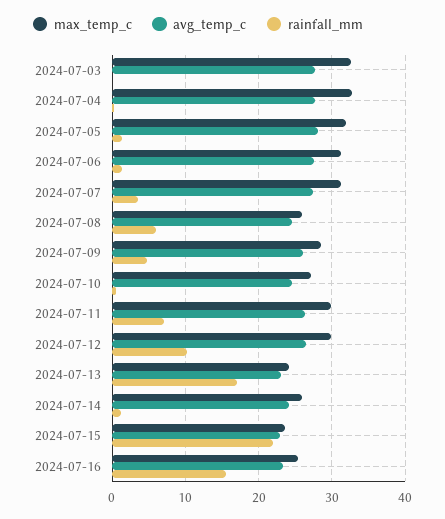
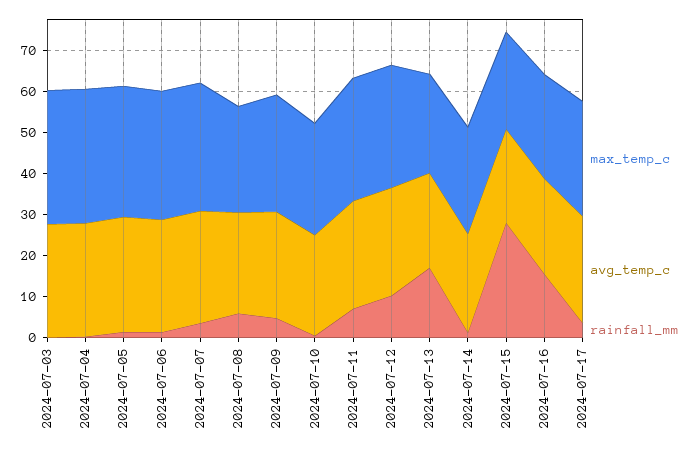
rainfall_mm, 2024-07-15: 22 -> 28
max_temp_c, 2024-07-17: none -> 28
avg_temp_c, 2024-07-17: none -> 26
rainfall_mm, 2024-07-17: none -> 4

